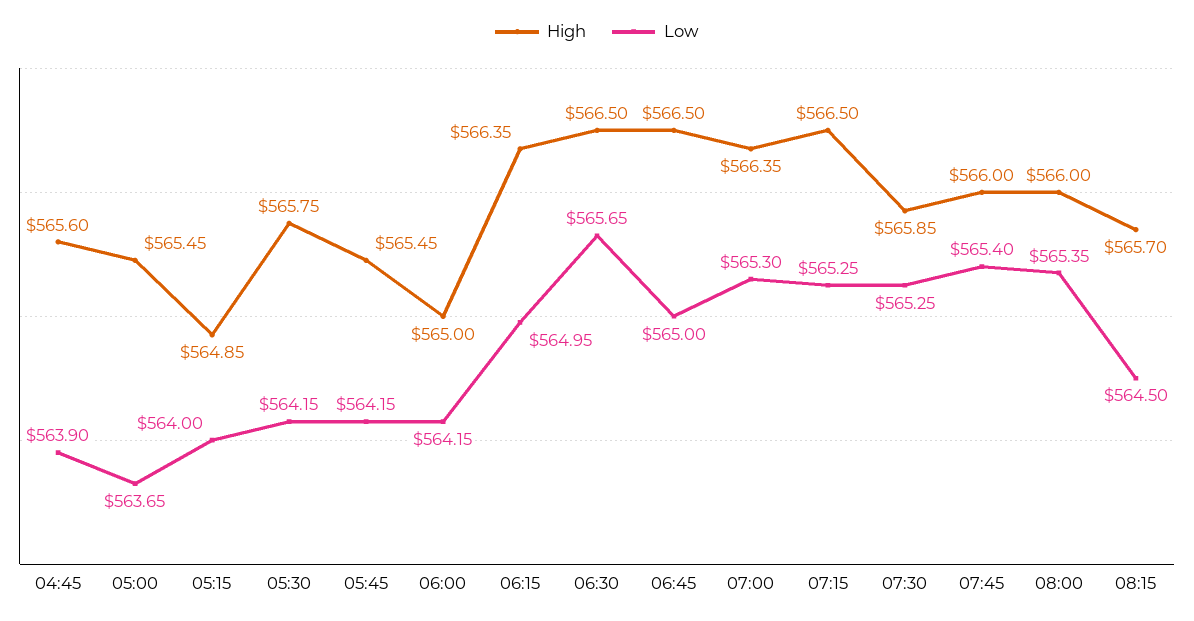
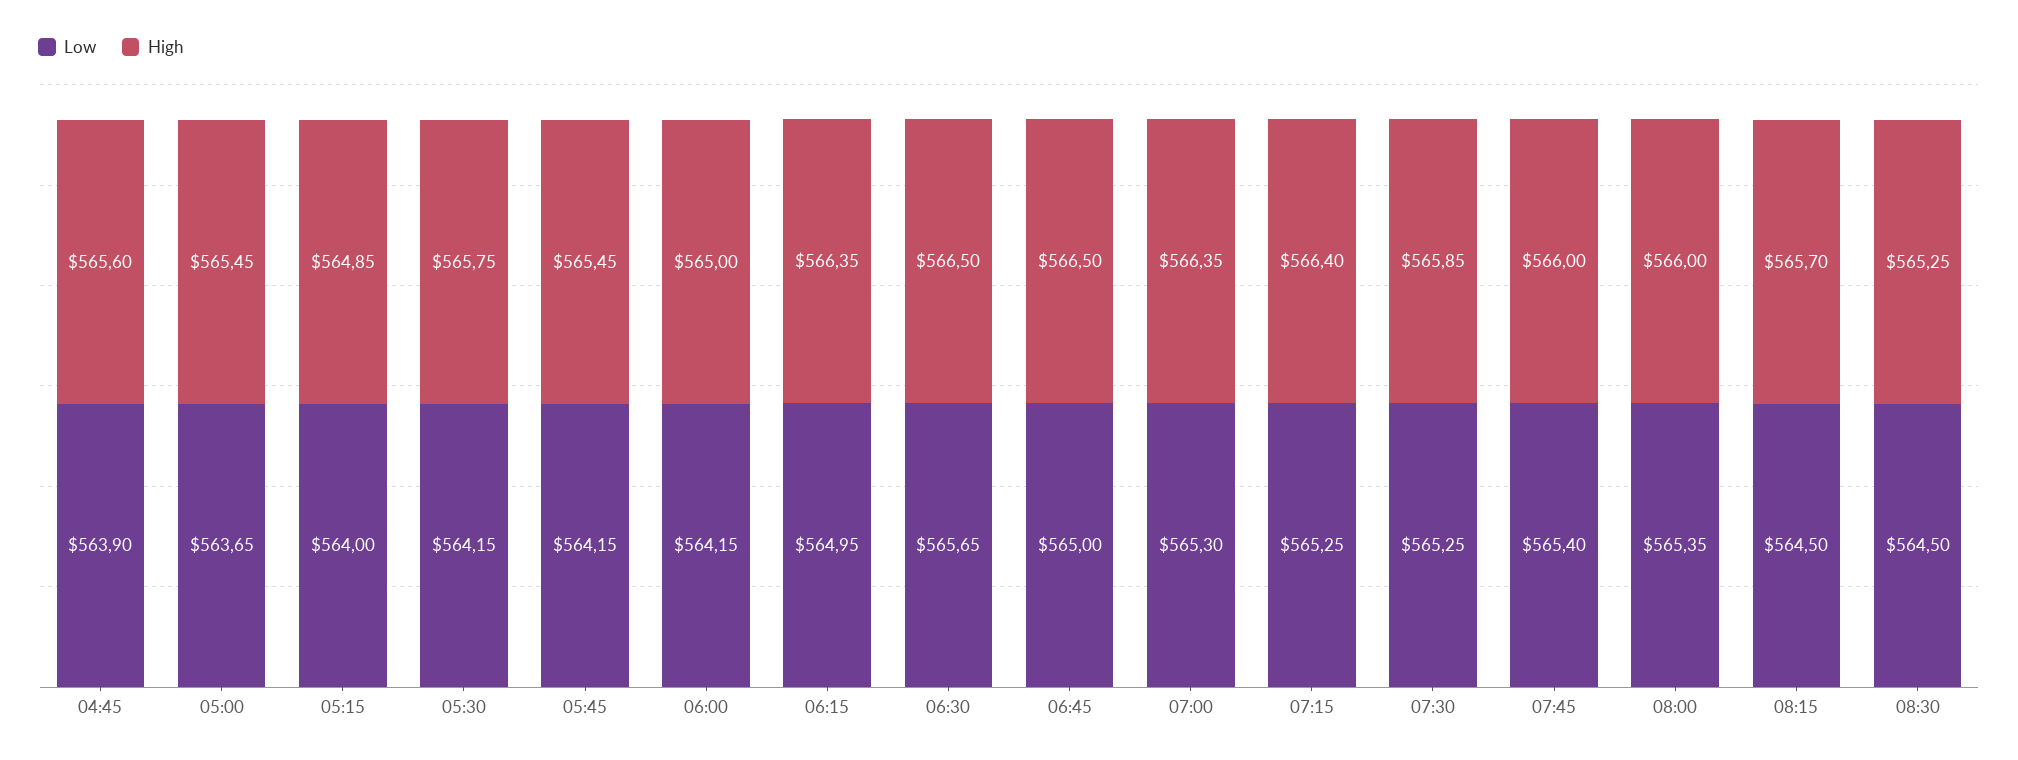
High, 07:15: 566.5 -> 566.4
Low, 08:30: none -> 564.5
High, 08:30: none -> 565.25

